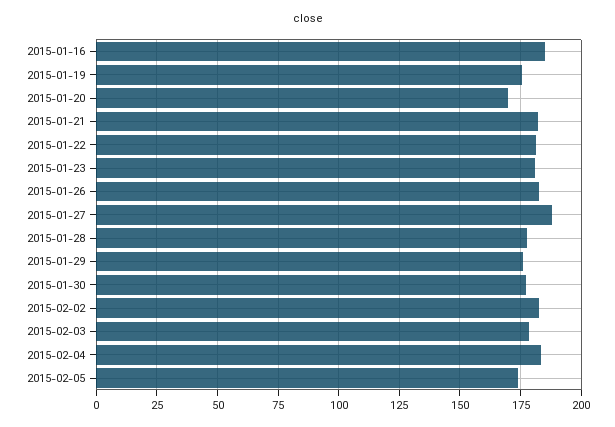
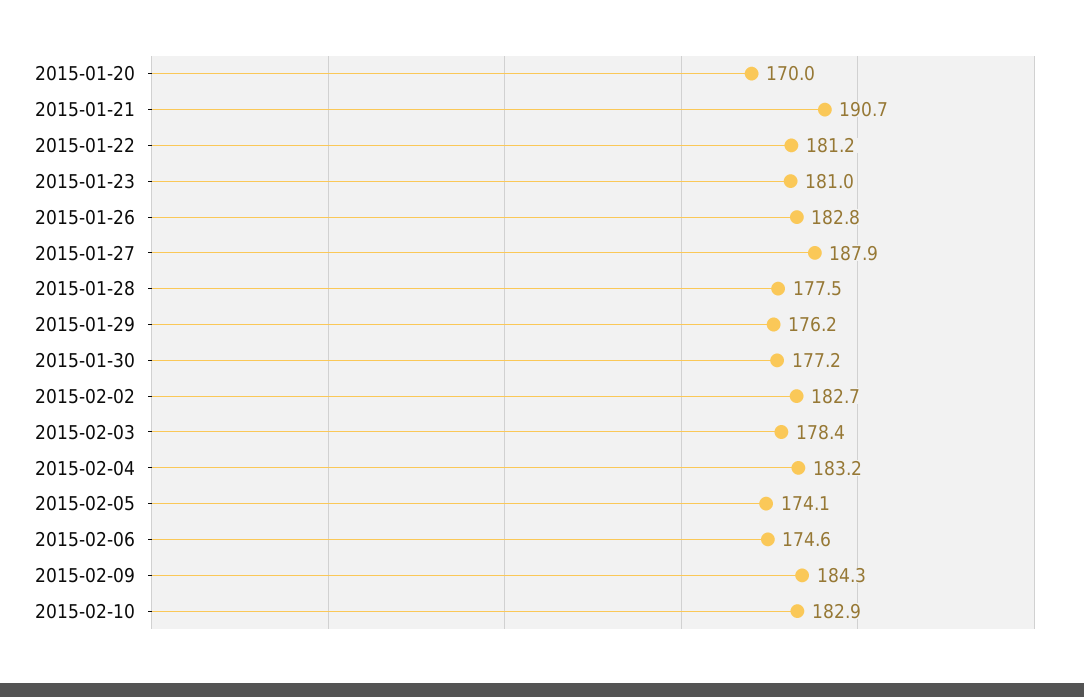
2015-01-16: 185 -> none
2015-01-19: 175 -> none
2015-01-21: 182.5 -> 190.7
2015-02-06: none -> 174.6
2015-02-09: none -> 184.3
2015-02-10: none -> 182.9

